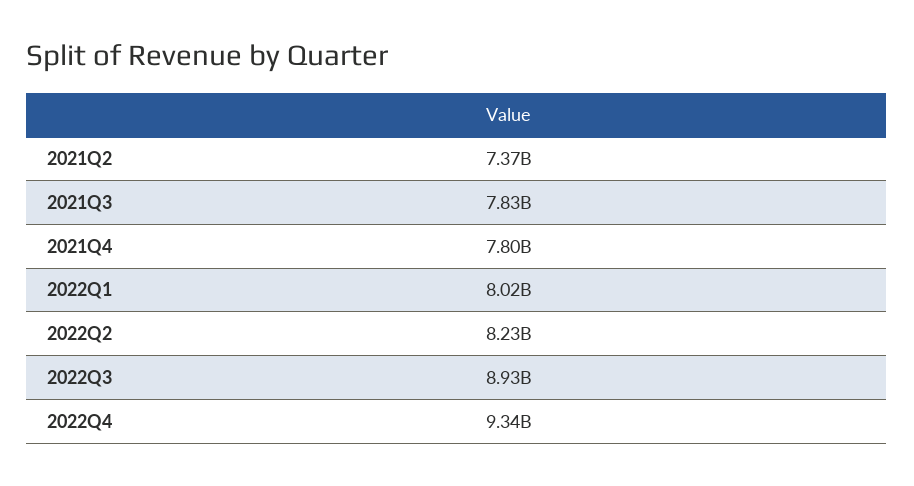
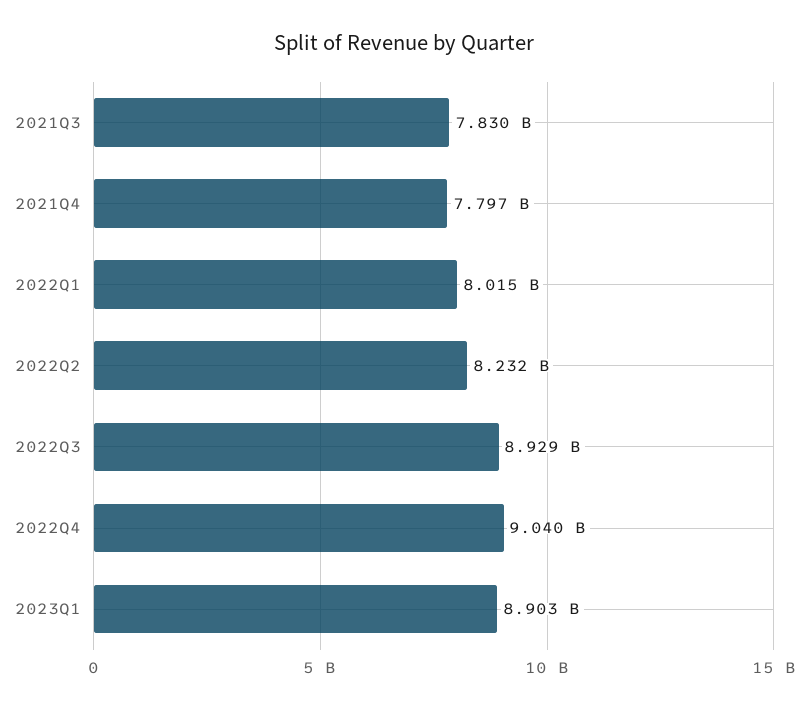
2021Q2: 7370000000 -> none
2022Q4: 9340000000 -> 9040000000
2023Q1: none -> 8903000000

